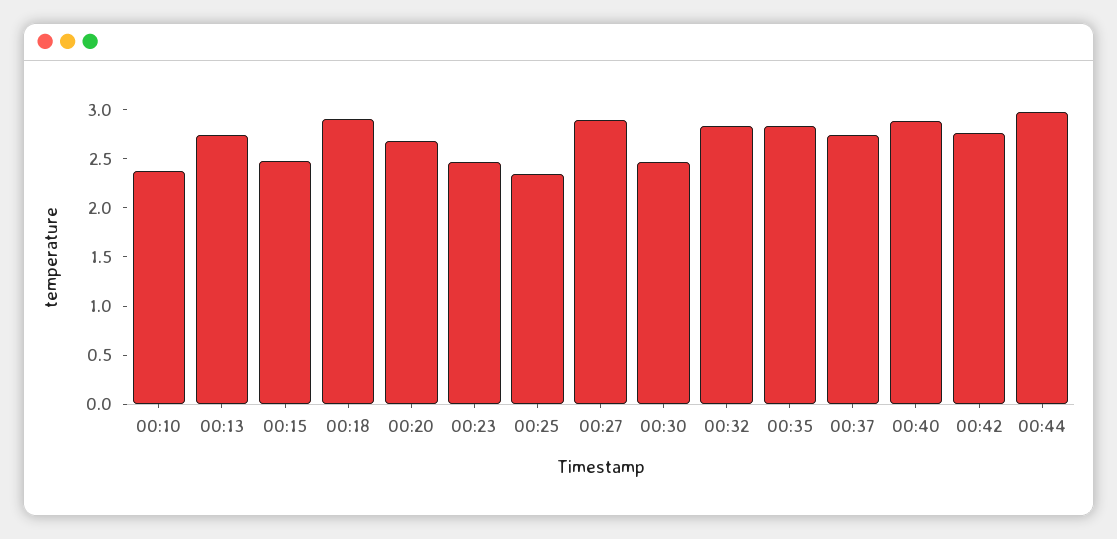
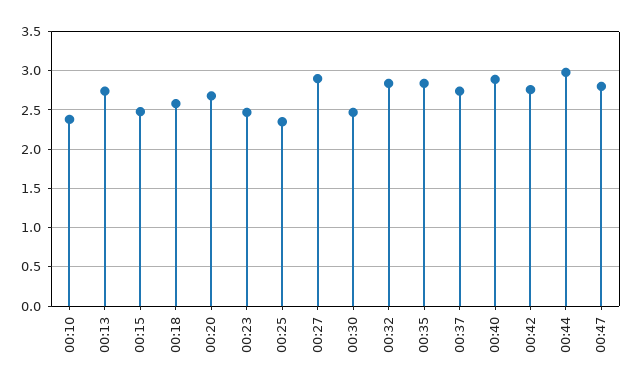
00:18: 2.9 -> 2.6
00:47: none -> 2.8

